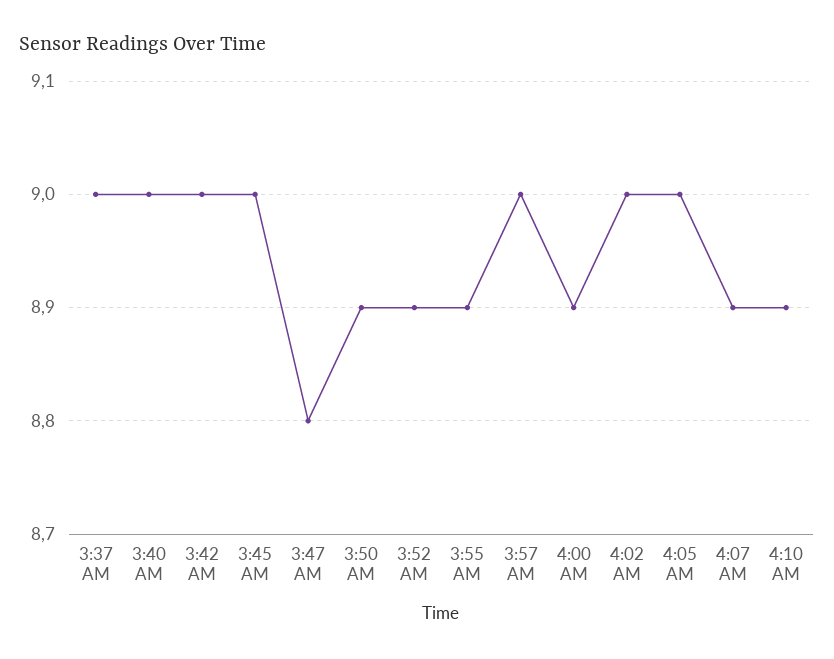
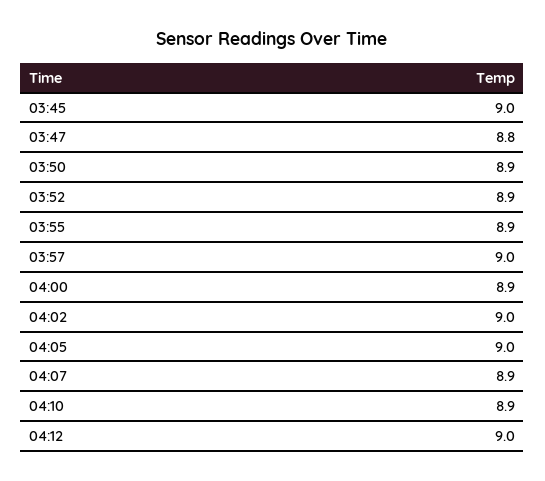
3:37 AM: 9 -> none
3:40 AM: 9 -> none
3:42 AM: 9 -> none
04:12: none -> 9

